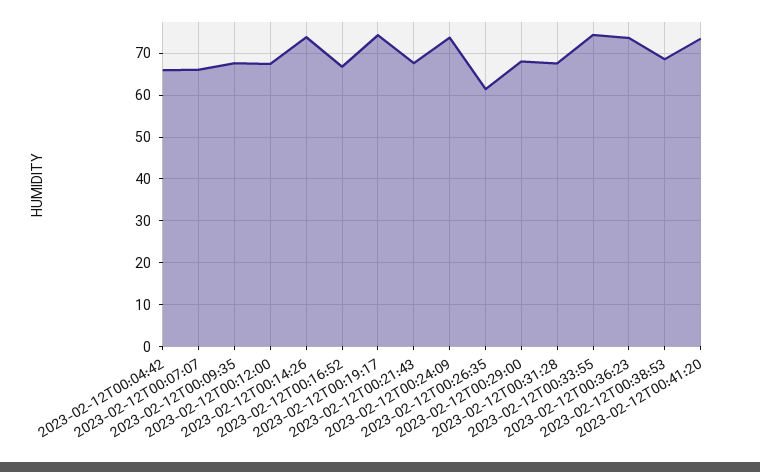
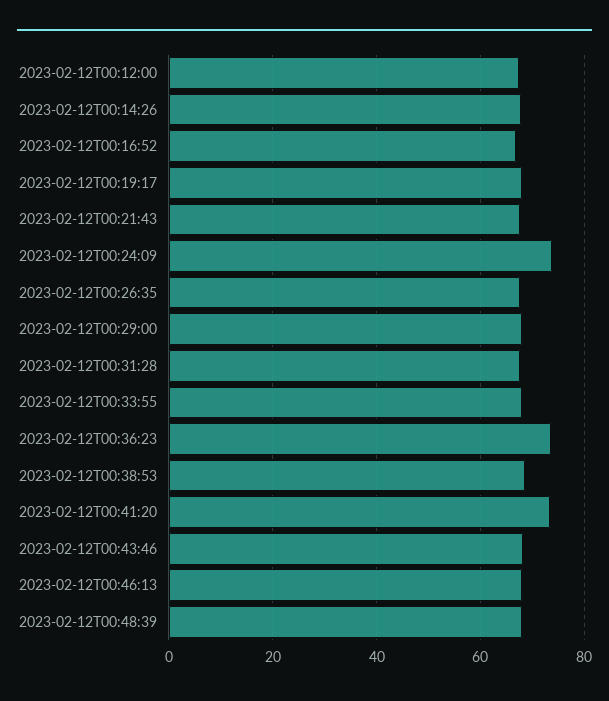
2023-02-12T00:04:42: 66 -> none
2023-02-12T00:07:07: 66 -> none
2023-02-12T00:09:35: 68 -> none
2023-02-12T00:14:26: 74 -> 68
2023-02-12T00:19:17: 74 -> 68
2023-02-12T00:26:35: 62 -> 68
2023-02-12T00:33:55: 74 -> 68
2023-02-12T00:43:46: none -> 68
2023-02-12T00:46:13: none -> 68
2023-02-12T00:48:39: none -> 68

